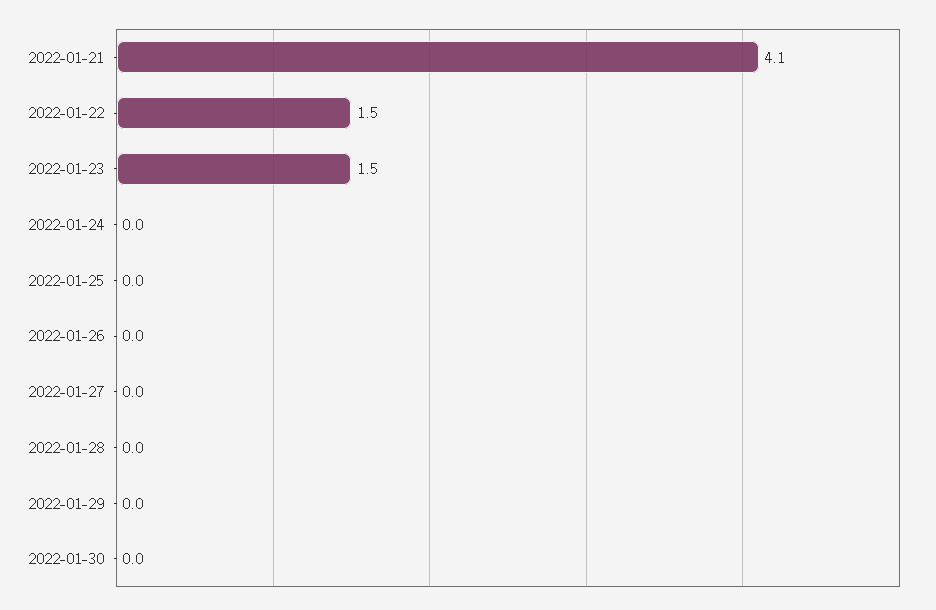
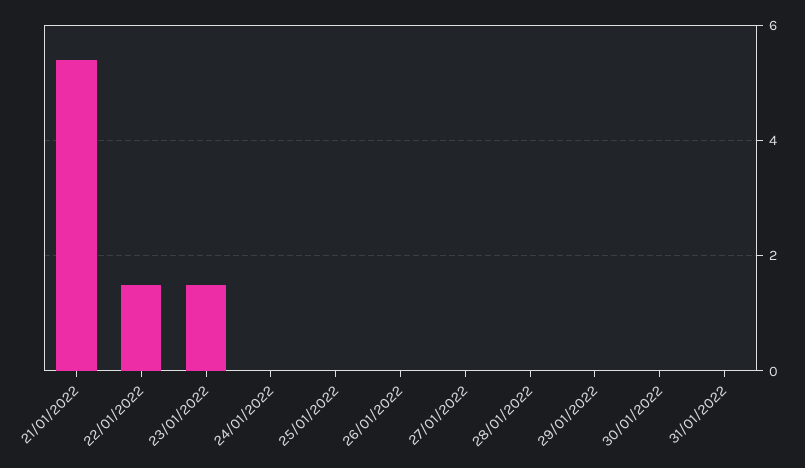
2022-01-21: 4.1 -> 5.5
31/01/2022: none -> 0

